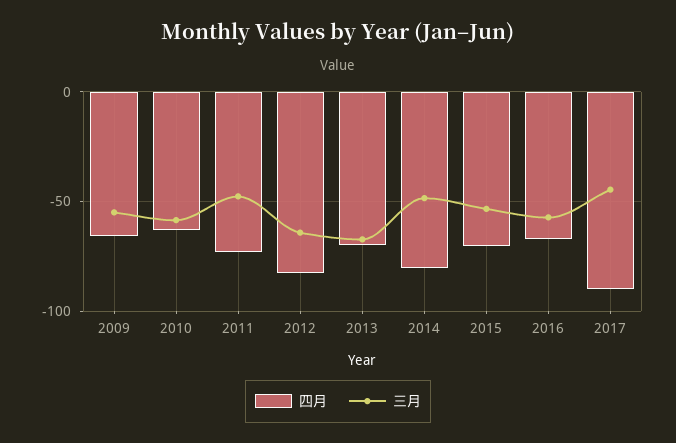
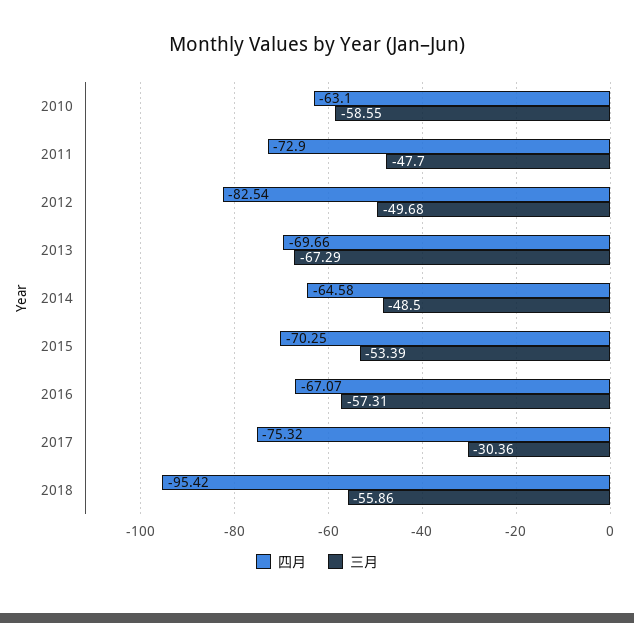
四月, 2009: -65 -> none
三月, 2009: -55 -> none
三月, 2012: -65 -> -49.68
四月, 2014: -80 -> -64.58
四月, 2017: -90 -> -75.32
三月, 2017: -45 -> -30.36
四月, 2018: none -> -95.42
三月, 2018: none -> -55.86

